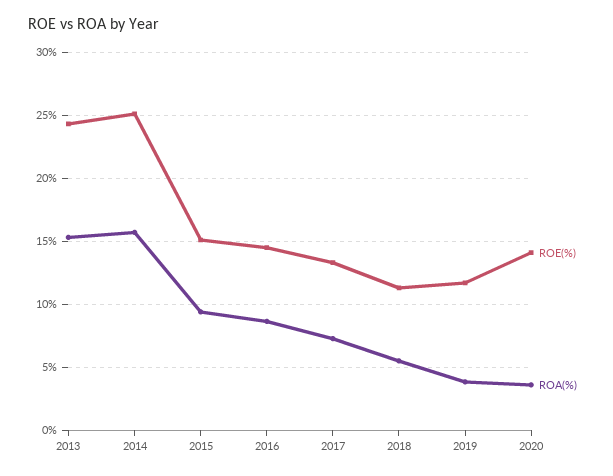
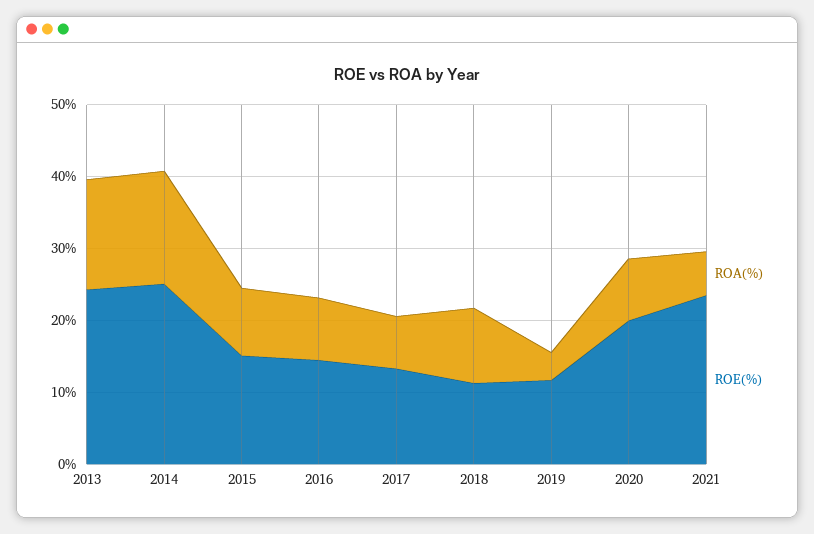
ROA(%), 2018: 5.5 -> 10
ROE(%), 2020: 14 -> 20
ROA(%), 2020: 3.5 -> 8
ROA(%), 2021: none -> 6
ROE(%), 2021: none -> 24

